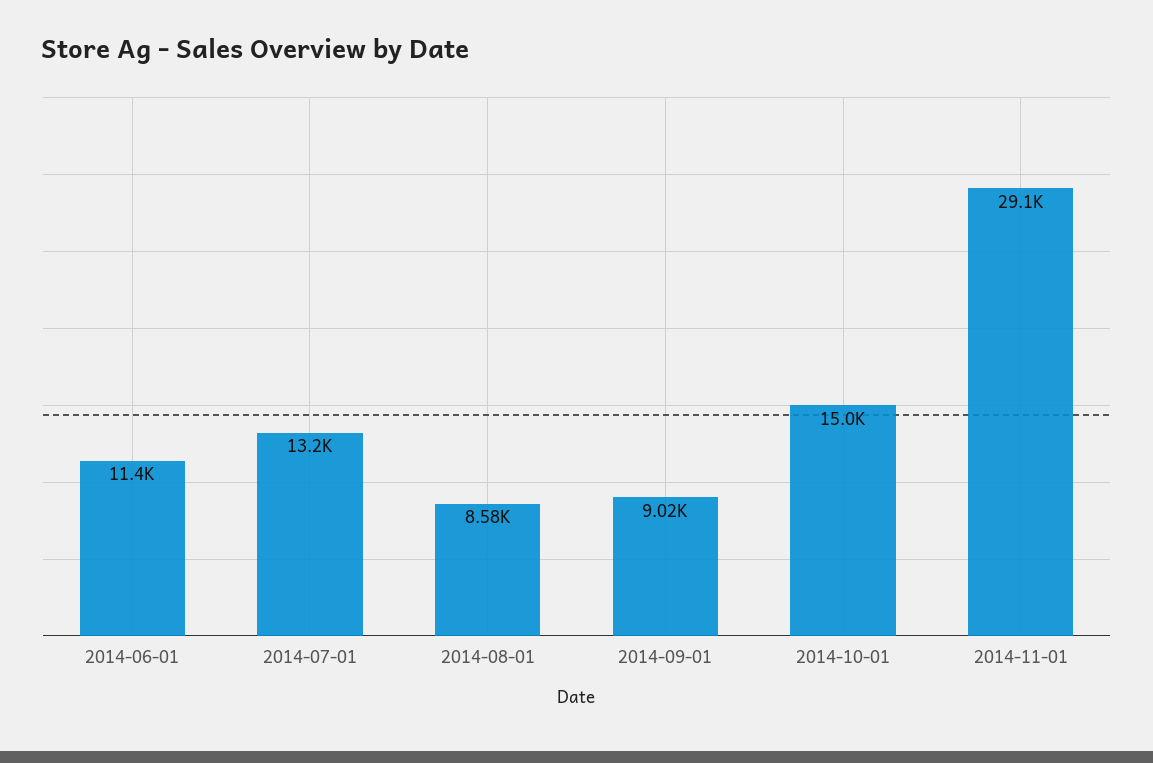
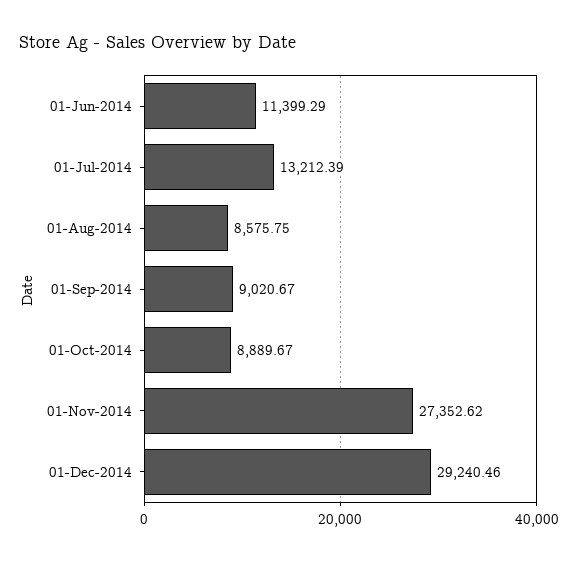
2014-10-01: 15000 -> 8889.67
2014-11-01: 29100 -> 27352.62
01-Dec-2014: none -> 29240.46

